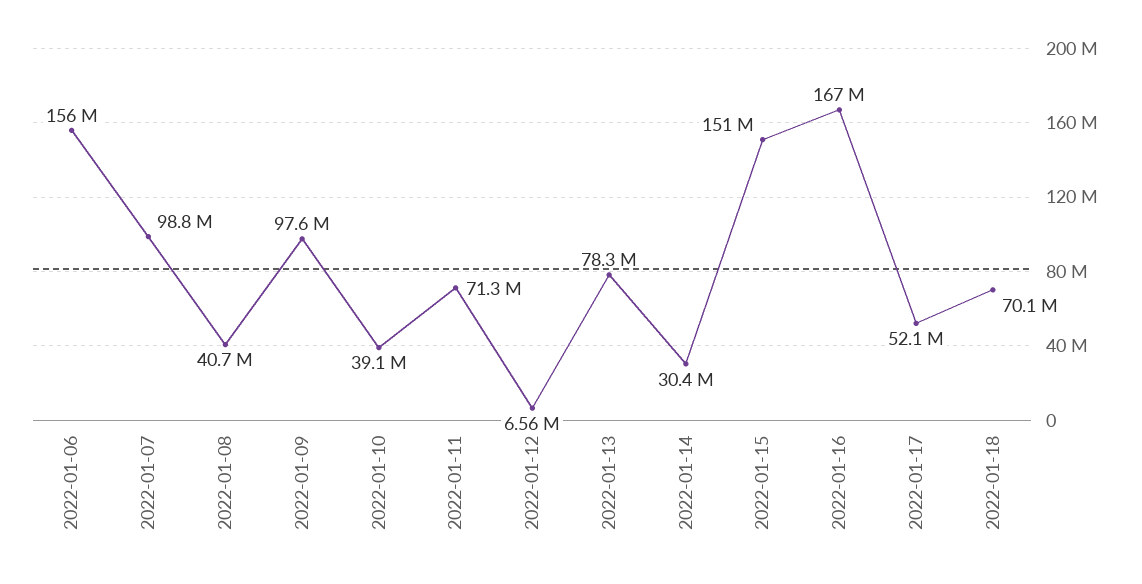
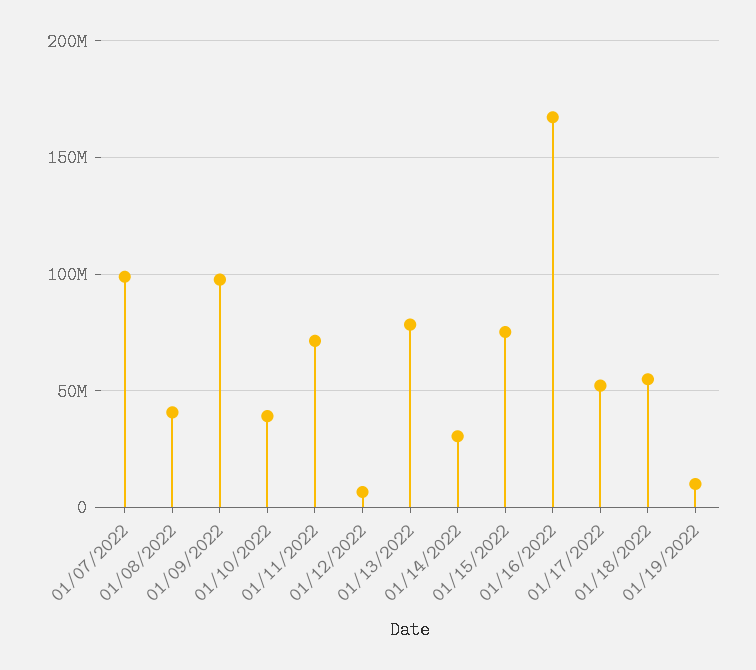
2022-01-06: 156000000 -> none
2022-01-15: 151000000 -> 75000000
2022-01-18: 70100000 -> 55000000
01/19/2022: none -> 10000000

